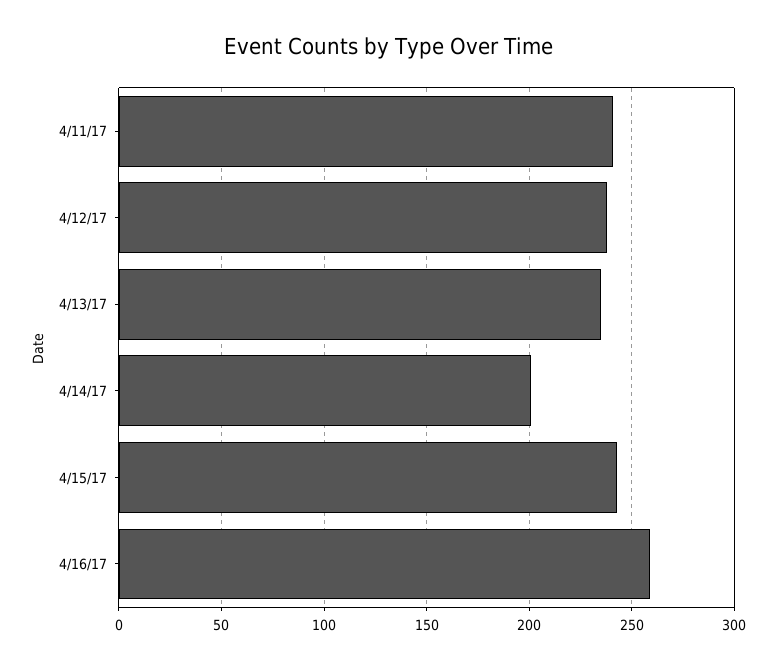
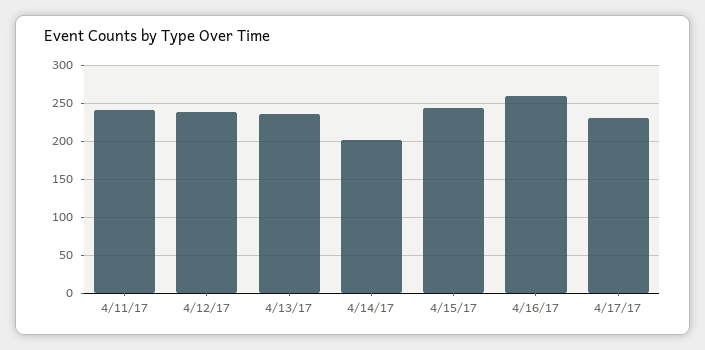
4/17/17: none -> 230

